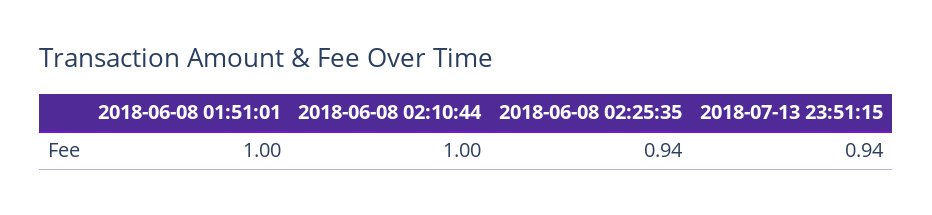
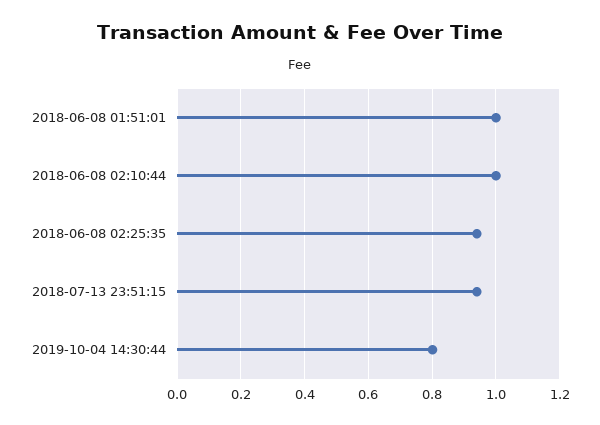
2019-10-04 14:30:44: none -> 0.8

